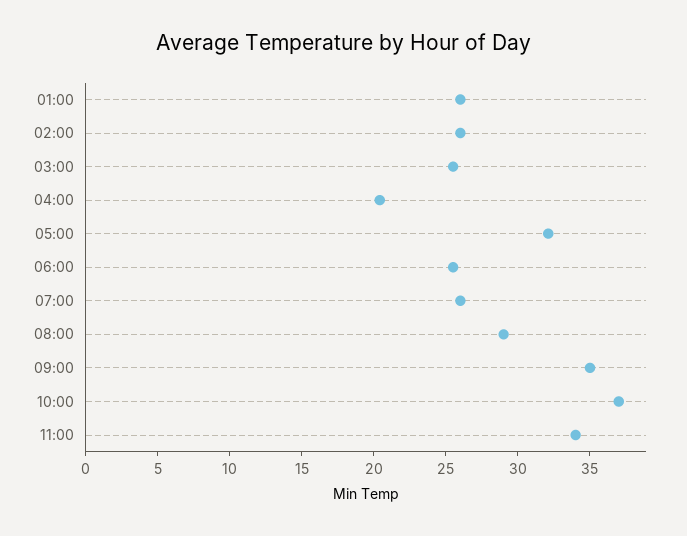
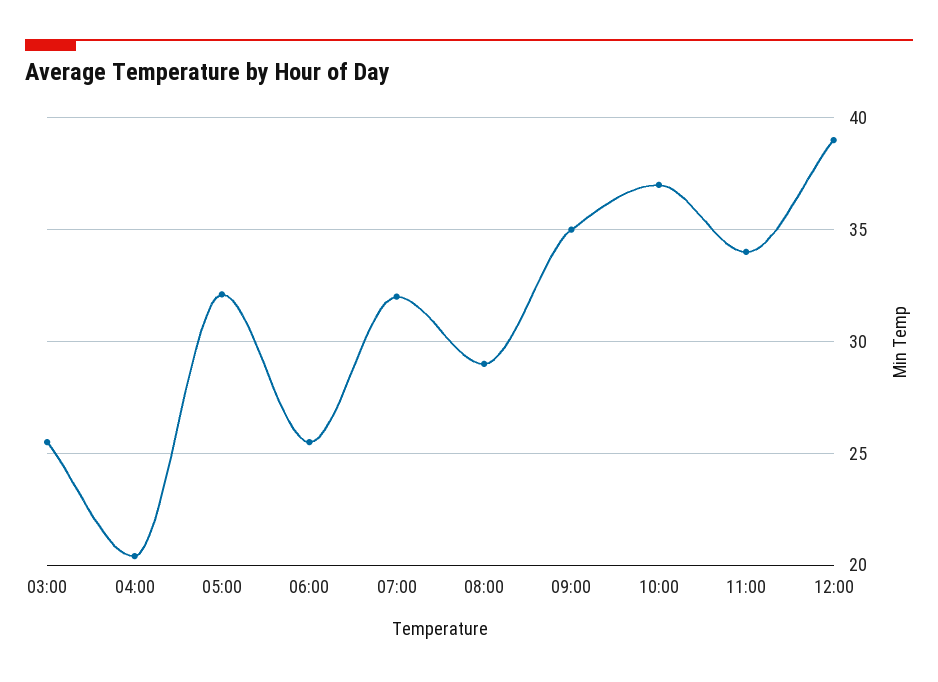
01:00: 26 -> none
02:00: 26 -> none
07:00: 26 -> 32
12:00: none -> 39

